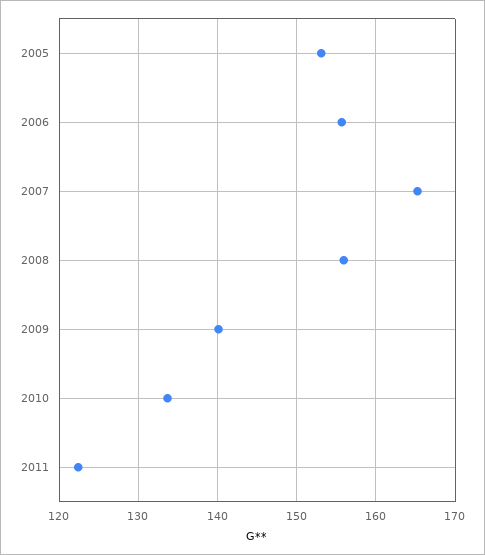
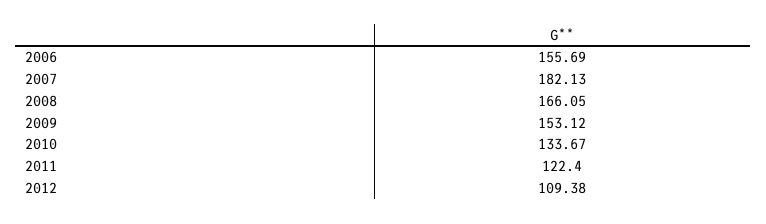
2005: 153 -> none
2007: 165 -> 182.13
2008: 156 -> 166.05
2009: 140 -> 153.12
2012: none -> 109.38

